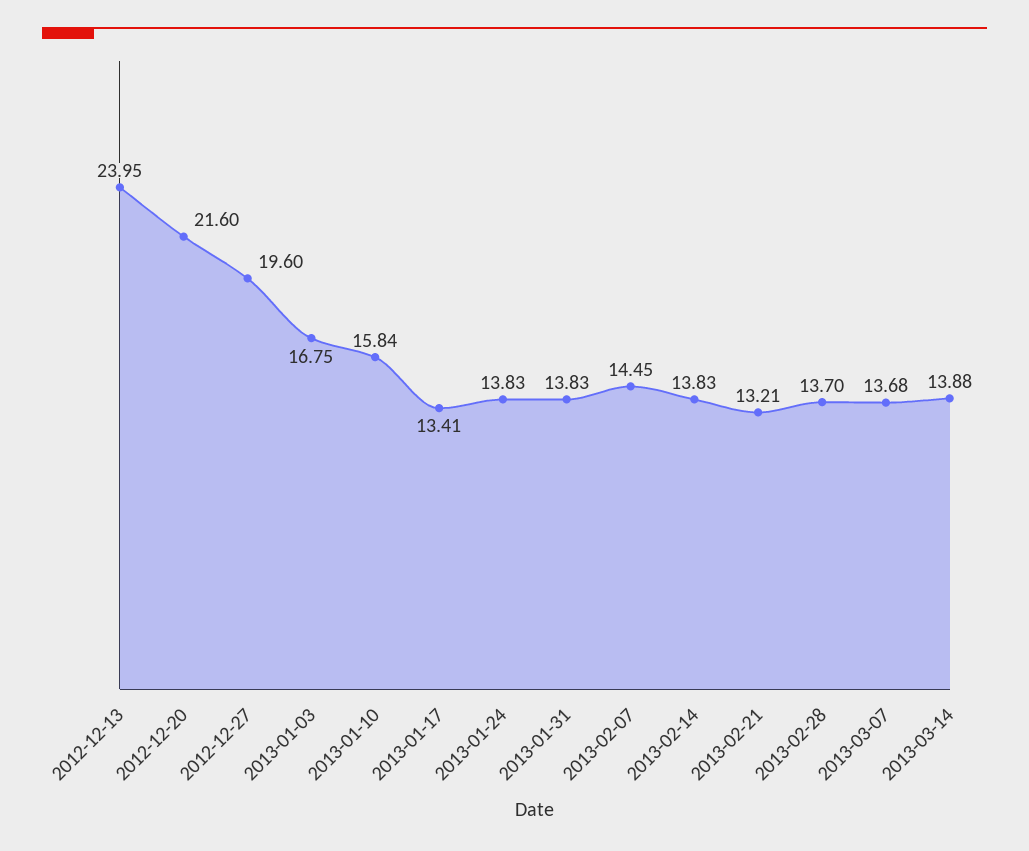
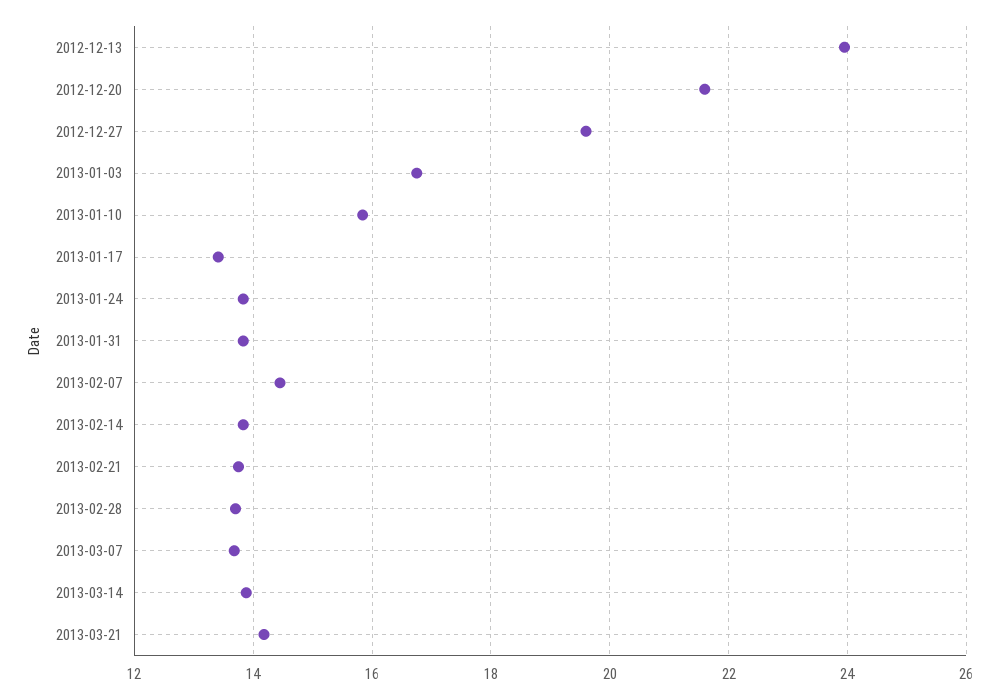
2013-02-21: 13.21 -> 13.8
2013-03-21: none -> 14.2

